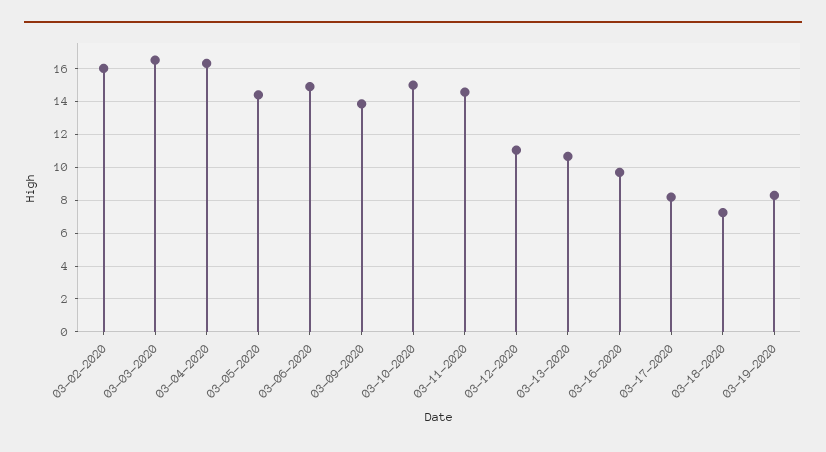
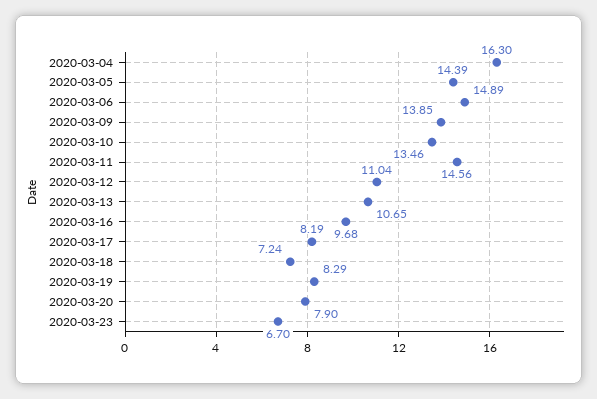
03-02-2020: 16 -> none
03-03-2020: 16.5 -> none
03-10-2020: 15 -> 13.46
2020-03-20: none -> 7.9
2020-03-23: none -> 6.7

